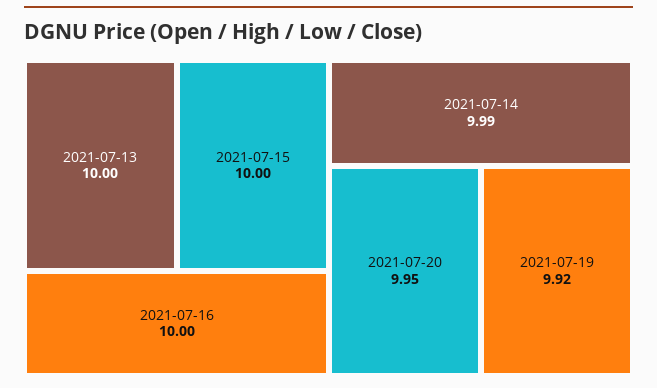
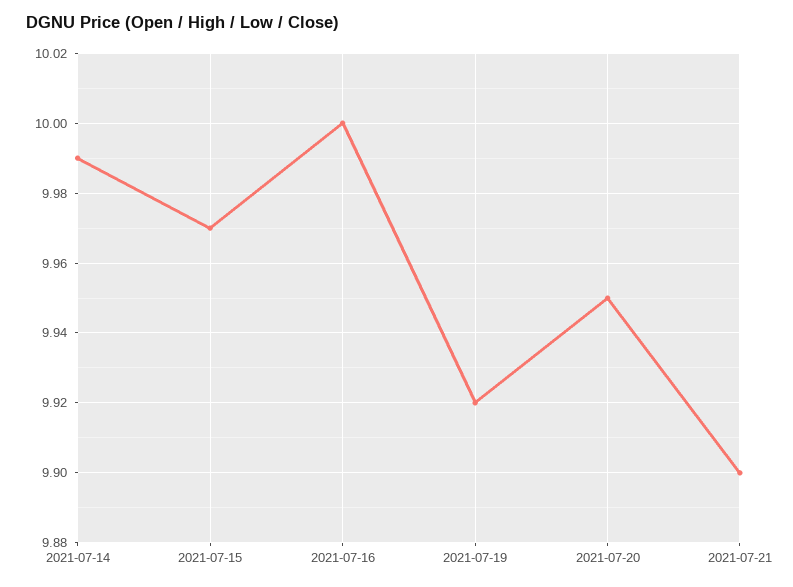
2021-07-13: 10 -> none
2021-07-15: 10 -> 9.97
2021-07-21: none -> 9.9

